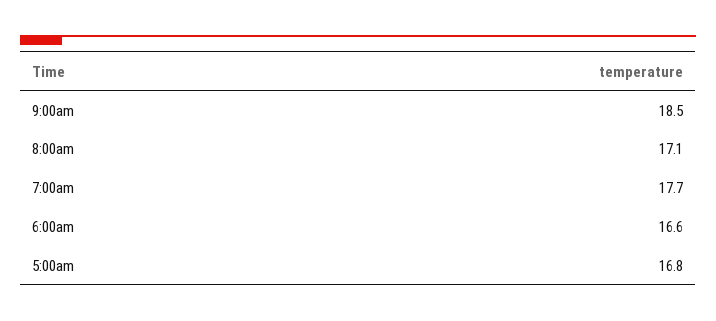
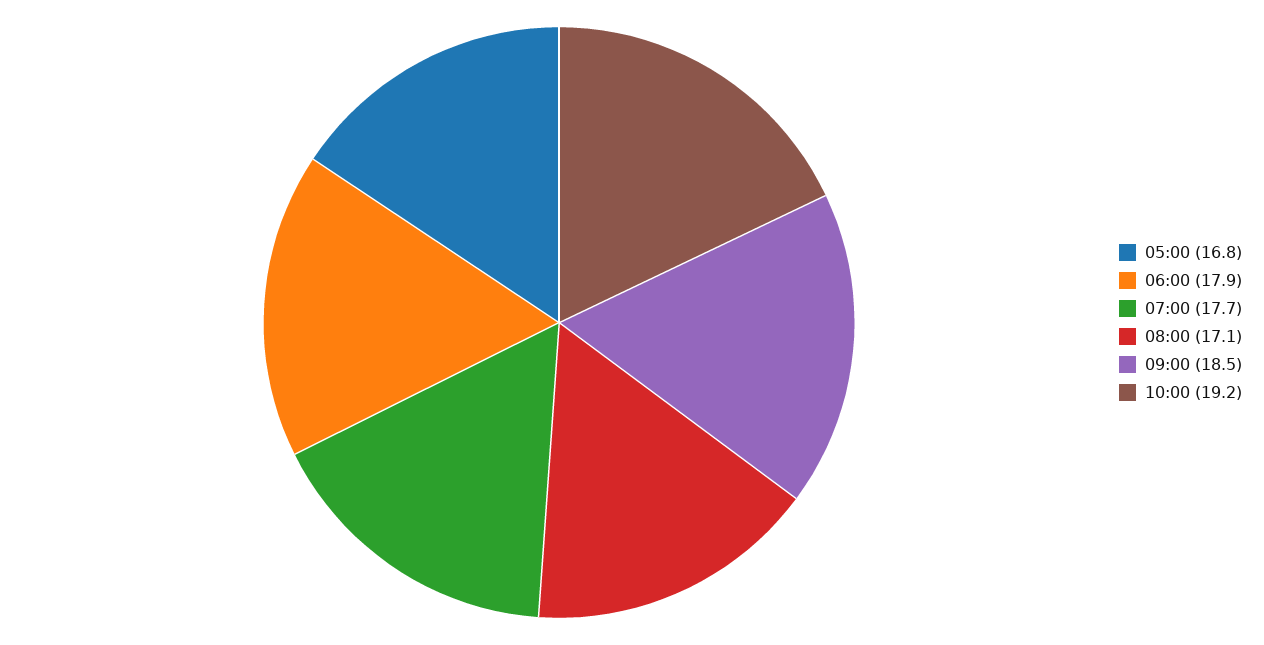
6:00am: 16.6 -> 17.9
10:00: none -> 19.2

